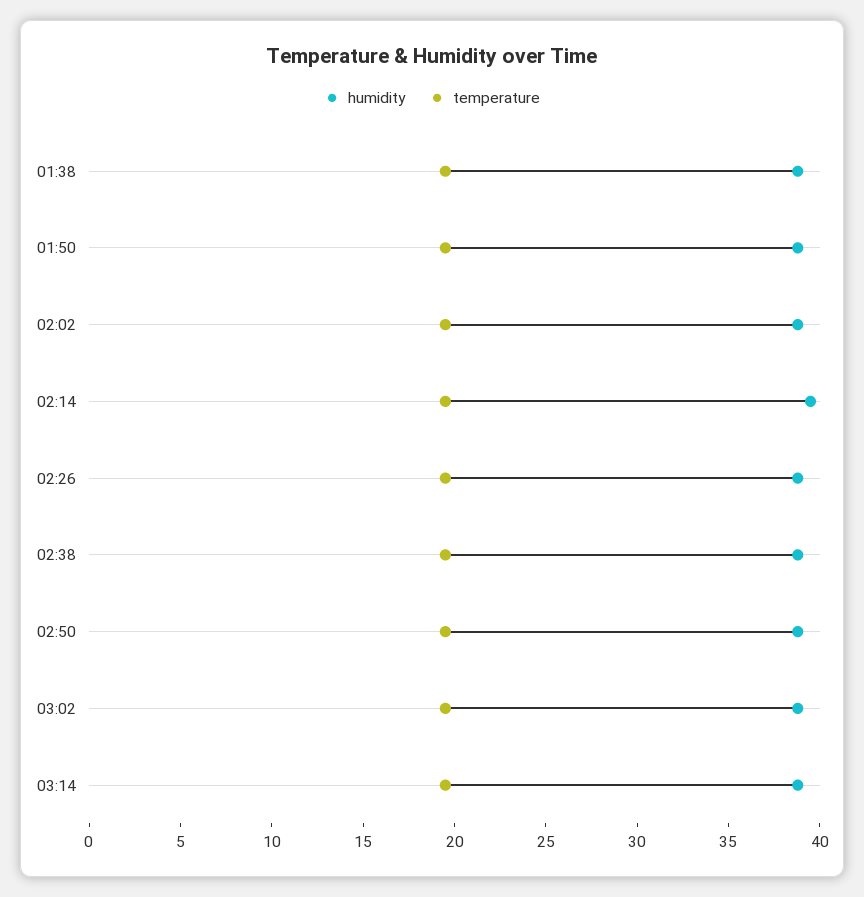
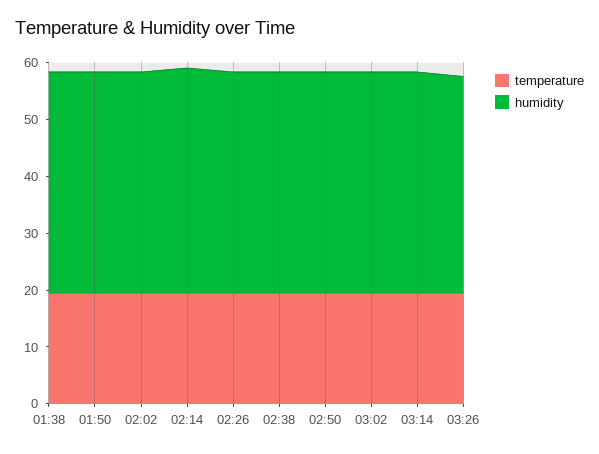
temperature, 03:26: none -> 20
humidity, 03:26: none -> 38

